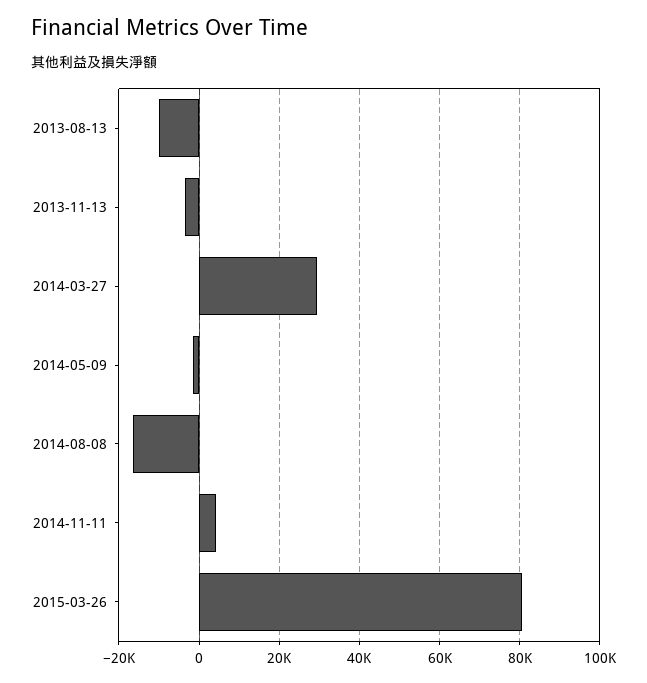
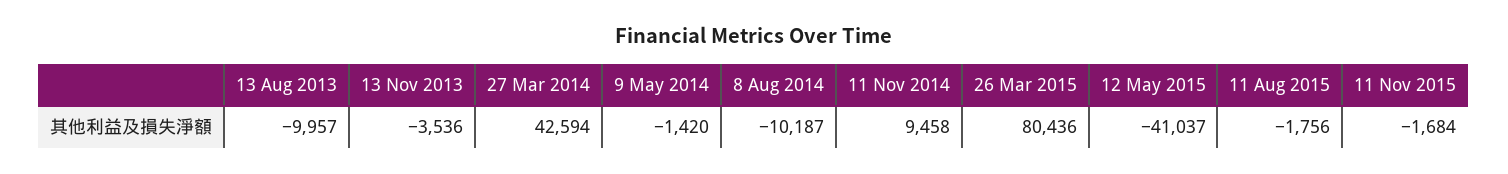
2014-03-27: 30000 -> 42594
2014-08-08: -16000 -> -10187
2014-11-11: 4000 -> 9458
12 May 2015: none -> -41037
11 Aug 2015: none -> -1756
11 Nov 2015: none -> -1684

